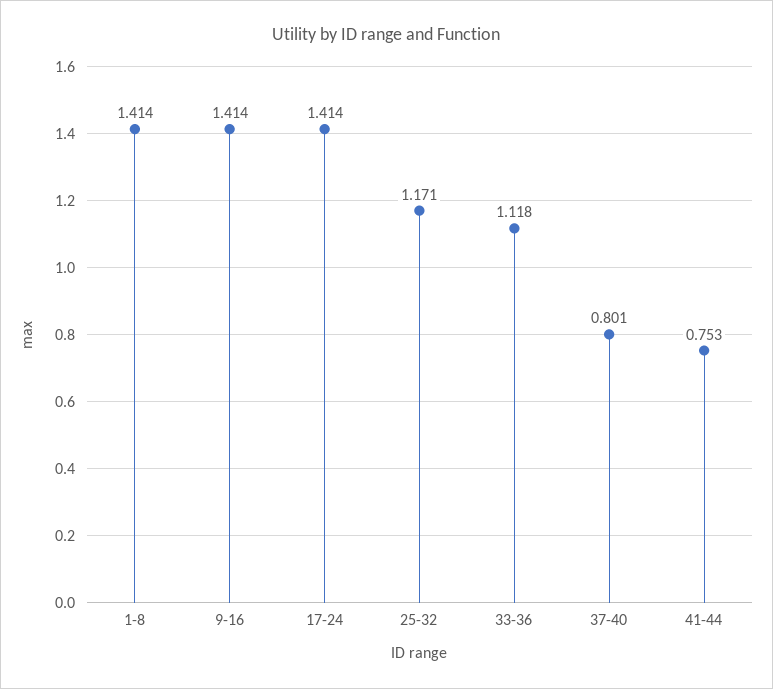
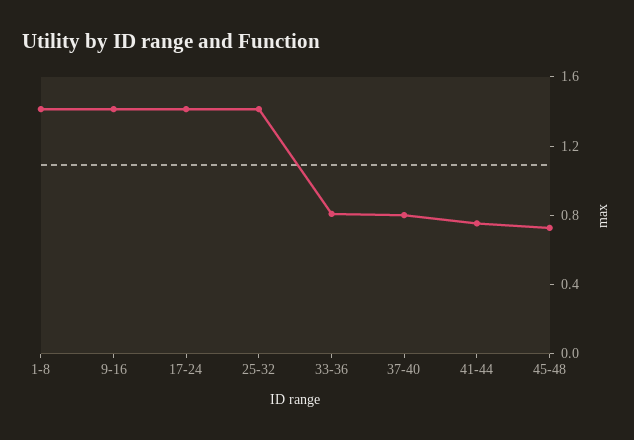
25-32: 1.171 -> 1.4
33-36: 1.118 -> 0.8
45-48: none -> 0.7

